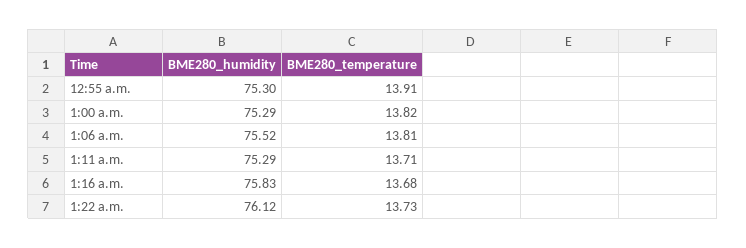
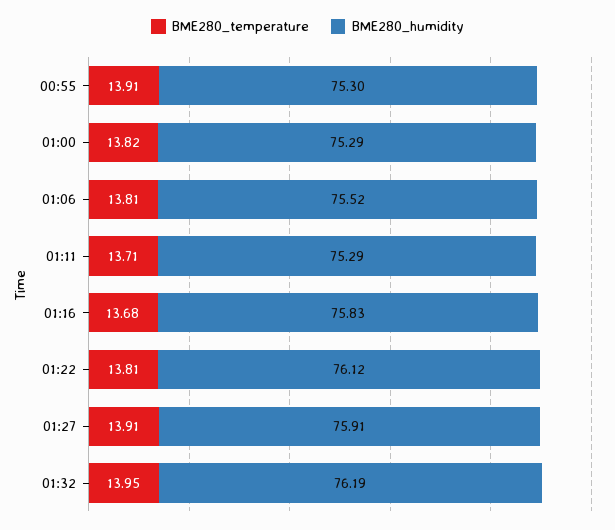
BME280_temperature, 1:22 a.m.: 13.73 -> 13.81
BME280_temperature, 01:27: none -> 13.91
BME280_humidity, 01:27: none -> 75.91
BME280_temperature, 01:32: none -> 13.95
BME280_humidity, 01:32: none -> 76.19

